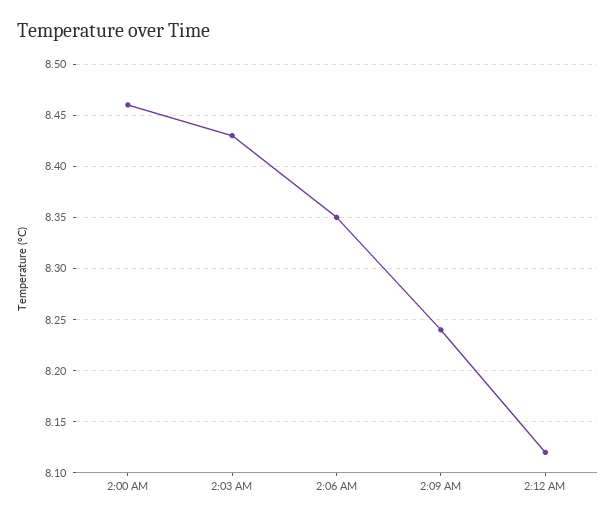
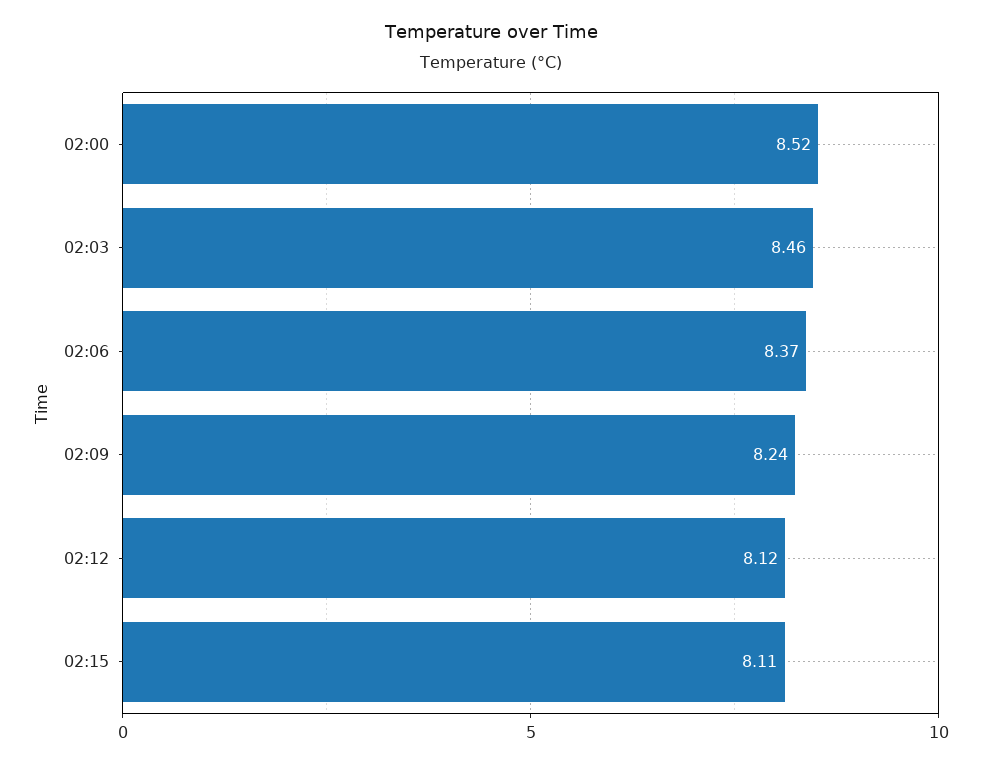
2:00 AM: 8.46 -> 8.52
2:03 AM: 8.43 -> 8.46
2:06 AM: 8.35 -> 8.37
02:15: none -> 8.11

